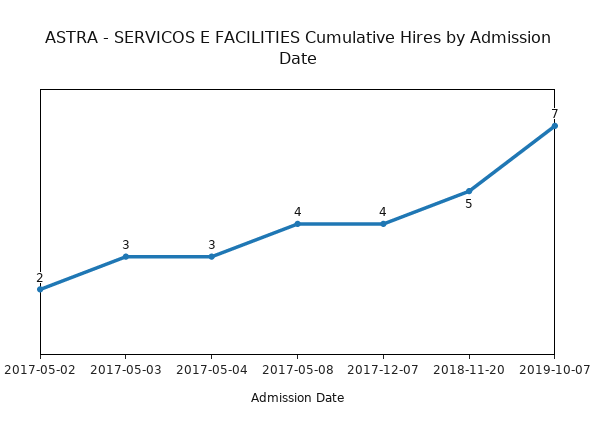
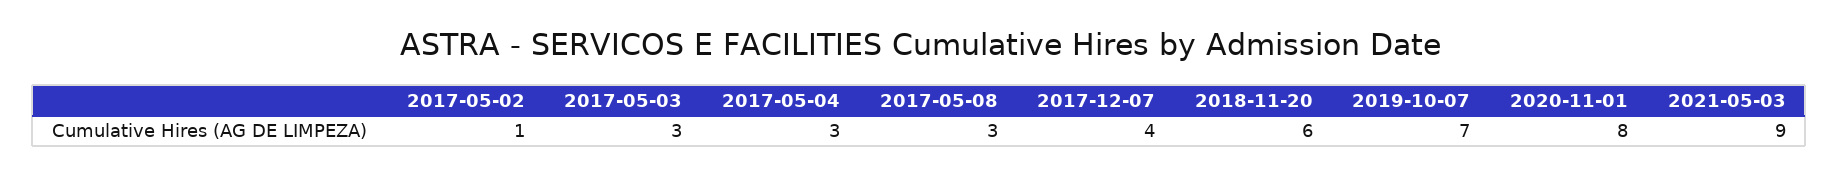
2017-05-02: 2 -> 1
2017-05-08: 4 -> 3
2018-11-20: 5 -> 6
2020-11-01: none -> 8
2021-05-03: none -> 9

